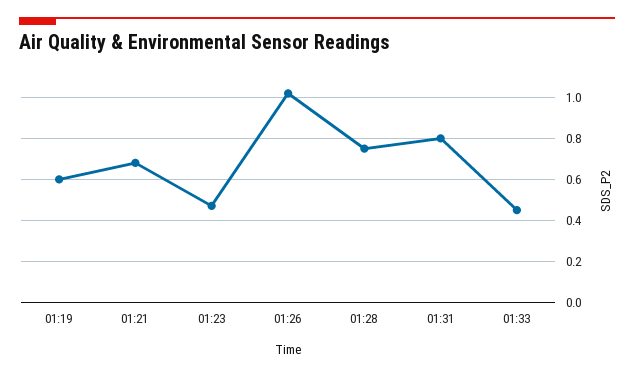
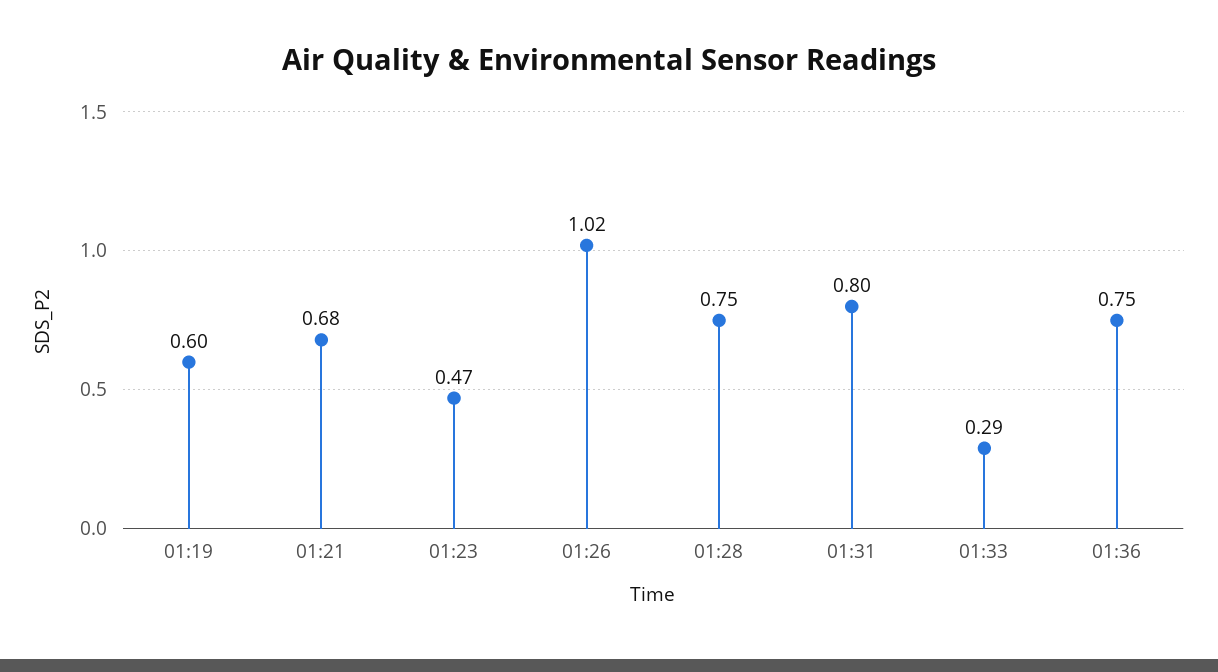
01:33: 0.45 -> 0.29
01:36: none -> 0.75

